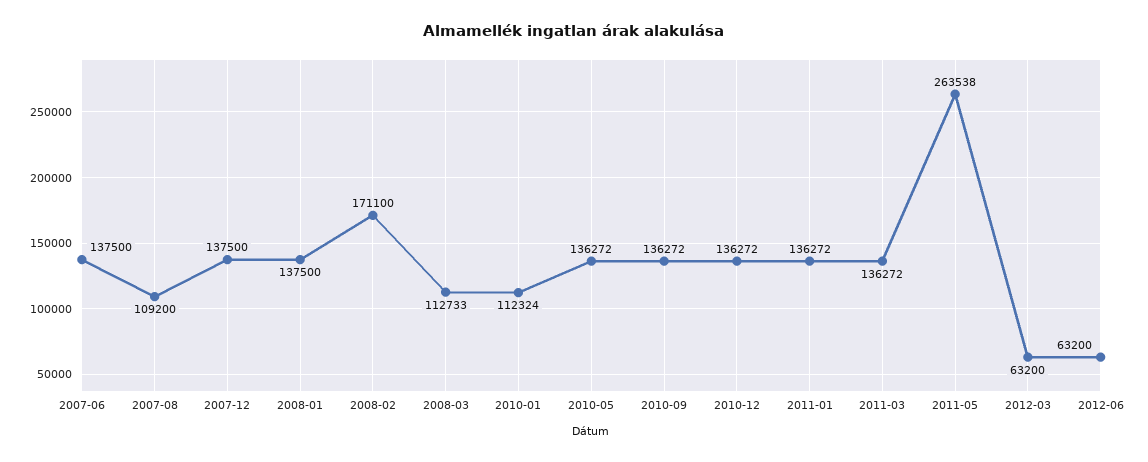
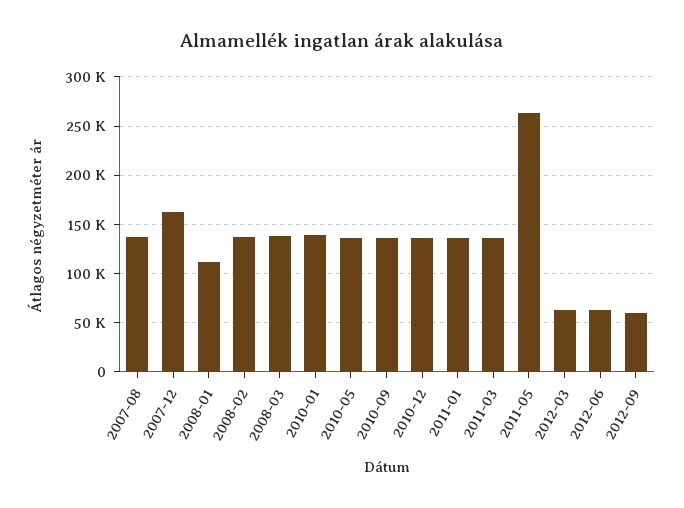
2007-06: 137500 -> none
2007-08: 109200 -> 140000
2007-12: 137500 -> 160000
2008-01: 137500 -> 110000
2008-02: 171100 -> 140000
2008-03: 112733 -> 140000
2010-01: 112324 -> 140000
2012-09: none -> 60000

